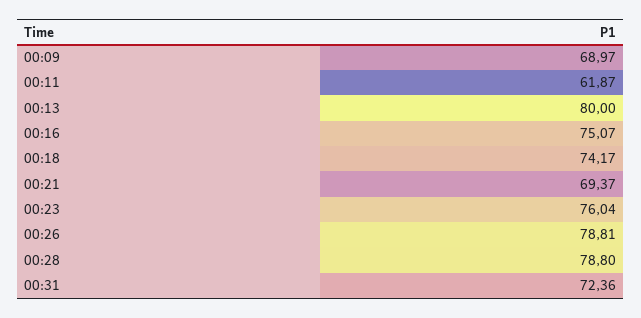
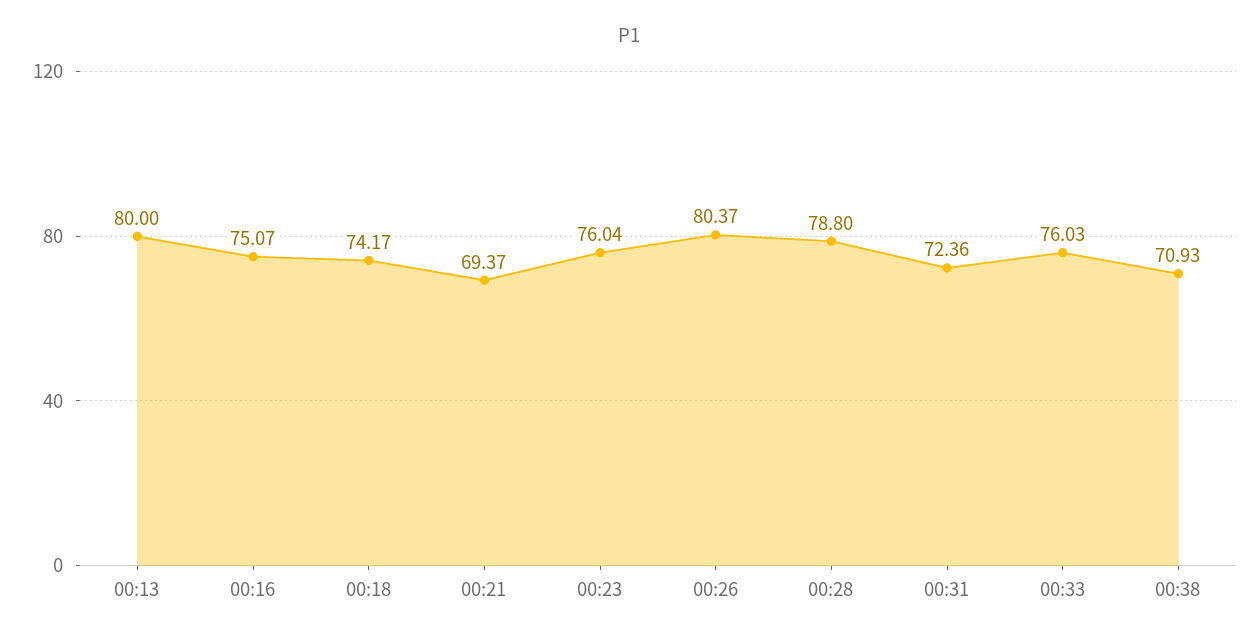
00:09: 68.97 -> none
00:11: 61.87 -> none
00:26: 78.81 -> 80.37
00:33: none -> 76.03
00:38: none -> 70.93

